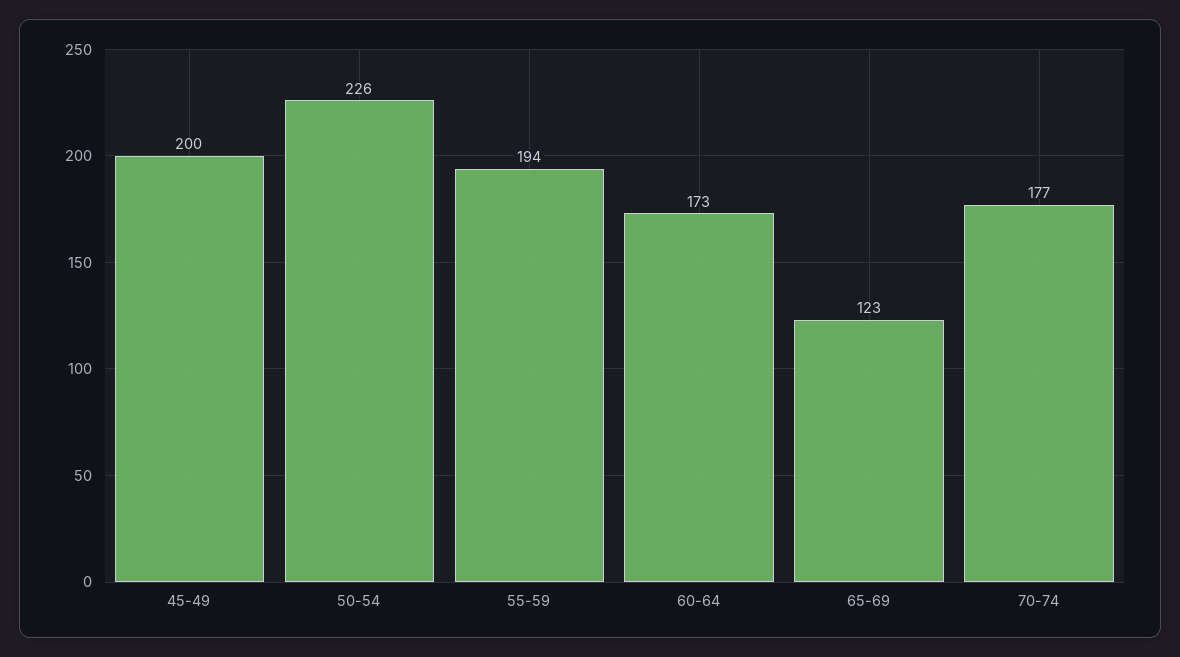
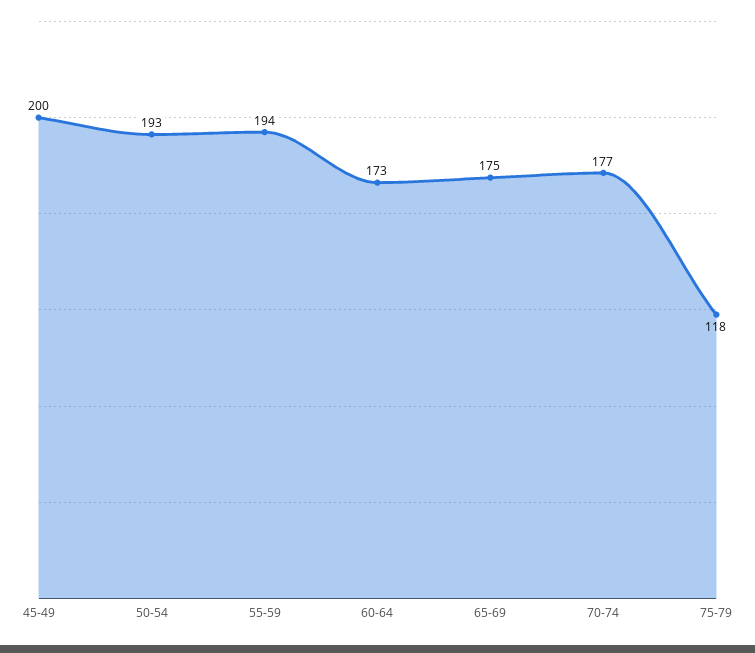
50-54: 226 -> 193
65-69: 123 -> 175
75-79: none -> 118

